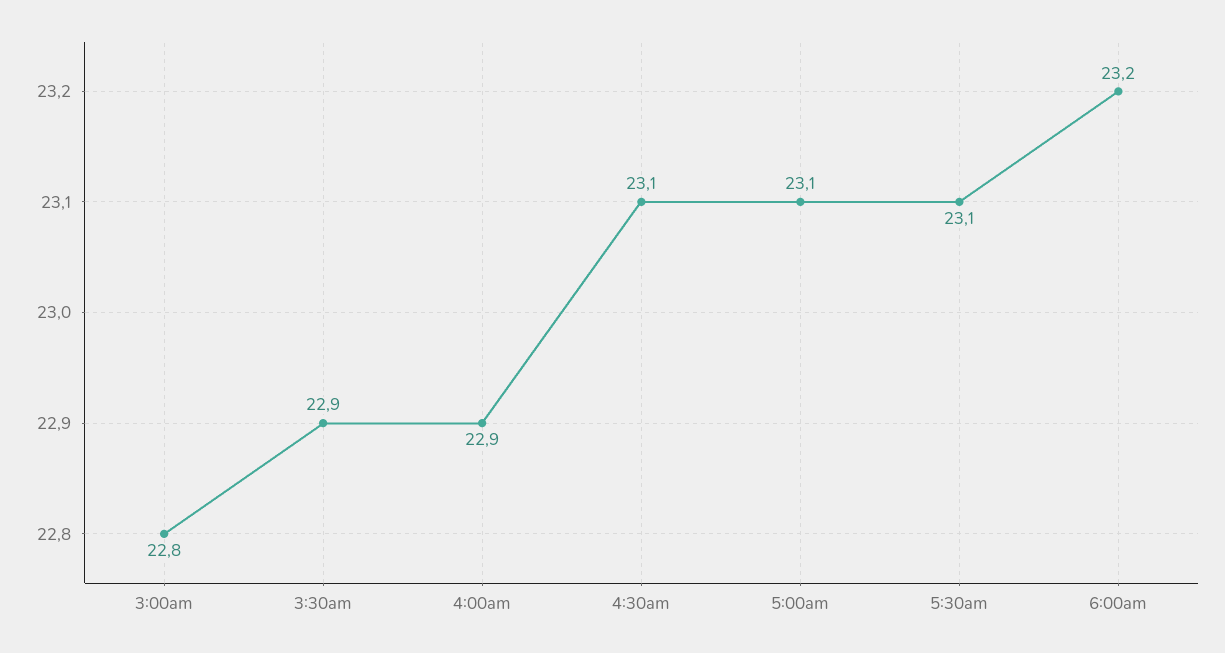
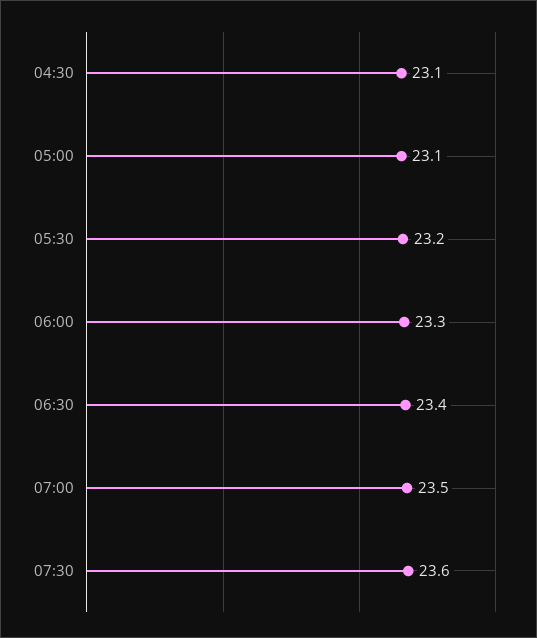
3:00am: 22.8 -> none
3:30am: 22.9 -> none
4:00am: 22.9 -> none
5:30am: 23.1 -> 23.2
6:00am: 23.2 -> 23.3
06:30: none -> 23.4
07:00: none -> 23.5
07:30: none -> 23.6

